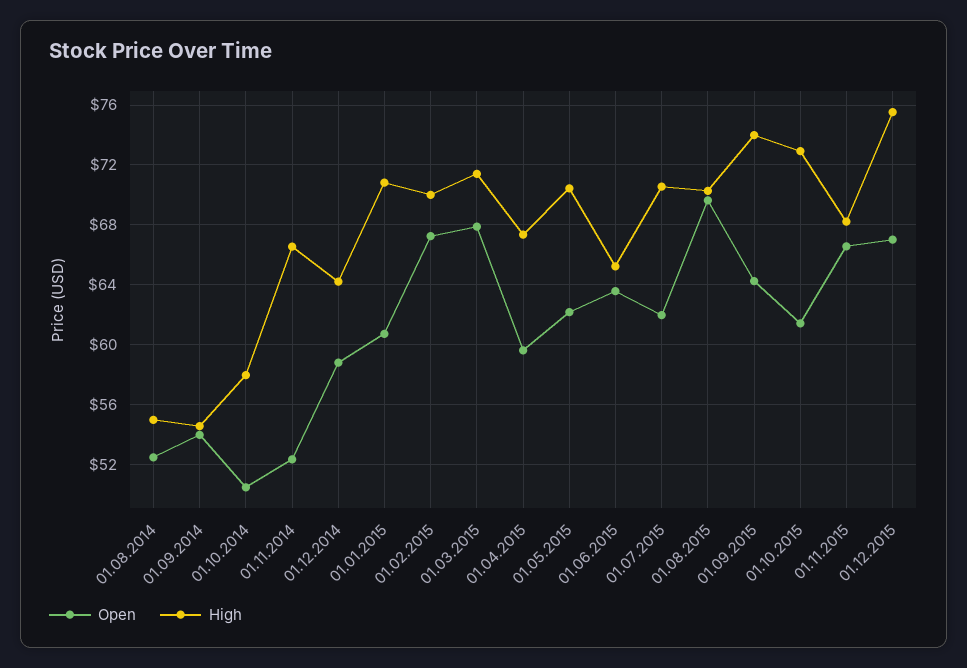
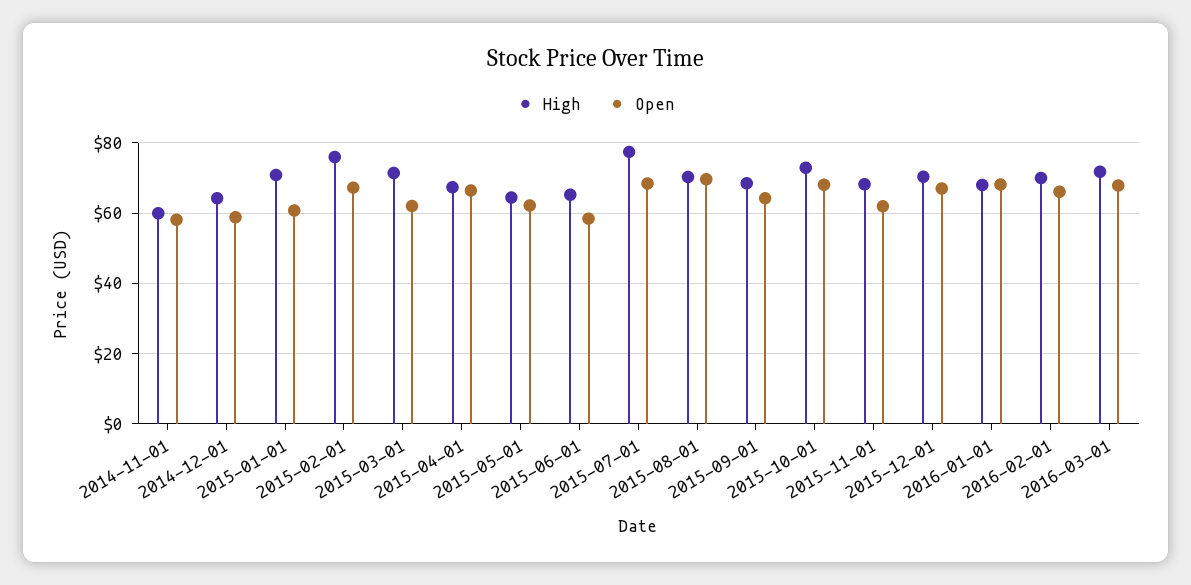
Open, 01.08.2014: 52.5 -> none
High, 01.08.2014: 55 -> none
Open, 01.09.2014: 54 -> none
High, 01.09.2014: 54.5 -> none
Open, 01.10.2014: 50.5 -> none
High, 01.10.2014: 58 -> none
Open, 01.11.2014: 52.5 -> 58
High, 01.11.2014: 66.5 -> 60
High, 01.02.2015: 70 -> 76
Open, 01.03.2015: 68 -> 62
Open, 01.04.2015: 59.5 -> 66
High, 01.05.2015: 70.5 -> 64
Open, 01.06.2015: 63.5 -> 58
Open, 01.07.2015: 62 -> 68
High, 01.07.2015: 70.5 -> 78
High, 01.09.2015: 74 -> 68
Open, 01.10.2015: 61.5 -> 68
Open, 01.11.2015: 66.5 -> 62
High, 01.12.2015: 75.5 -> 70
High, 2016-01-01: none -> 68
Open, 2016-01-01: none -> 68
High, 2016-02-01: none -> 70
Open, 2016-02-01: none -> 66
High, 2016-03-01: none -> 72
Open, 2016-03-01: none -> 68

